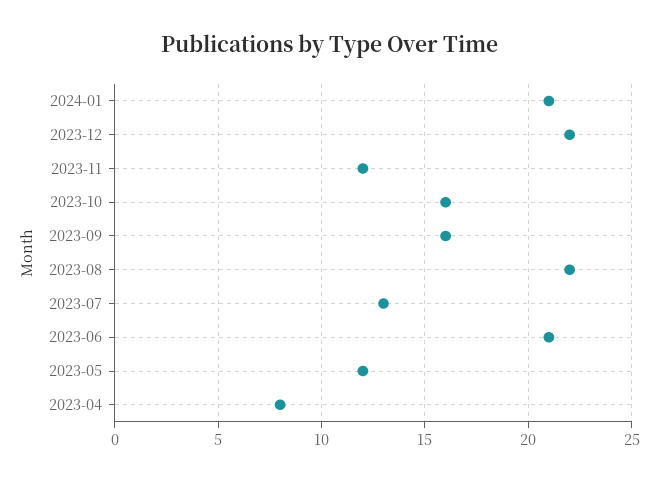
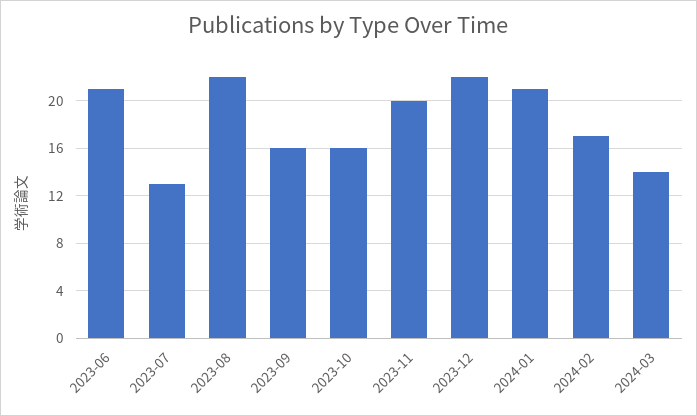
2023-11: 12 -> 20
2023-05: 12 -> none
2023-04: 8 -> none
2024-02: none -> 17
2024-03: none -> 14

